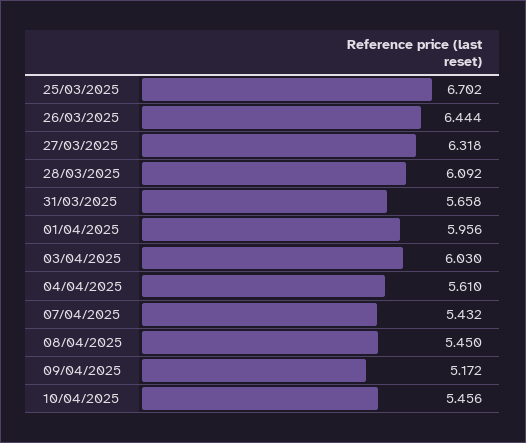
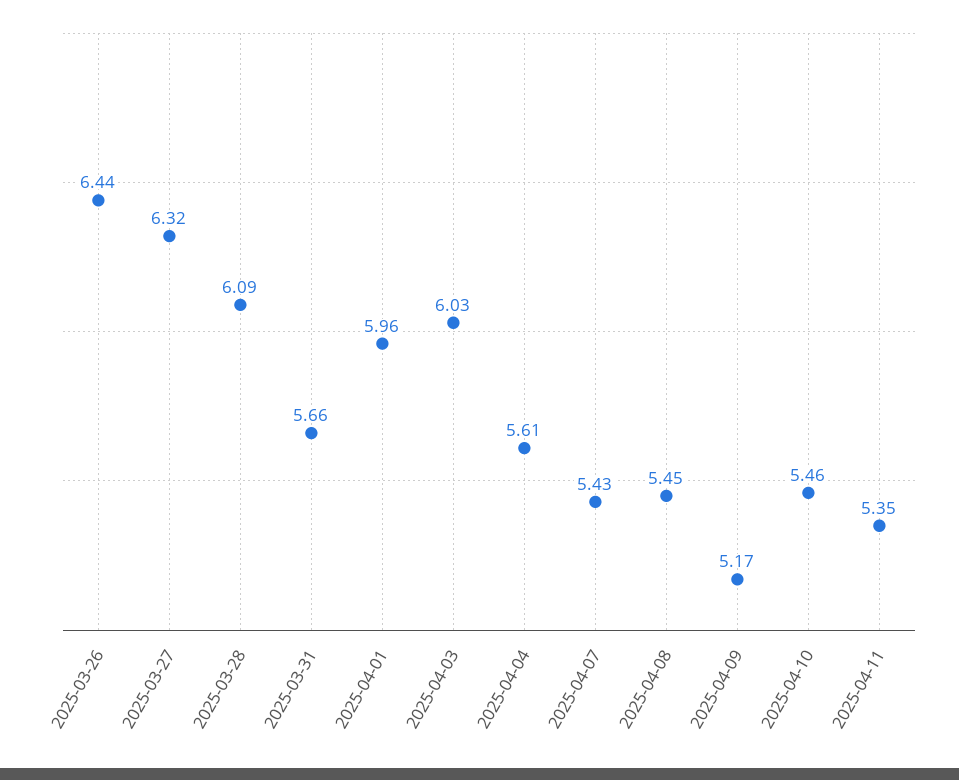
25/03/2025: 6.702 -> none
2025-04-11: none -> 5.35

